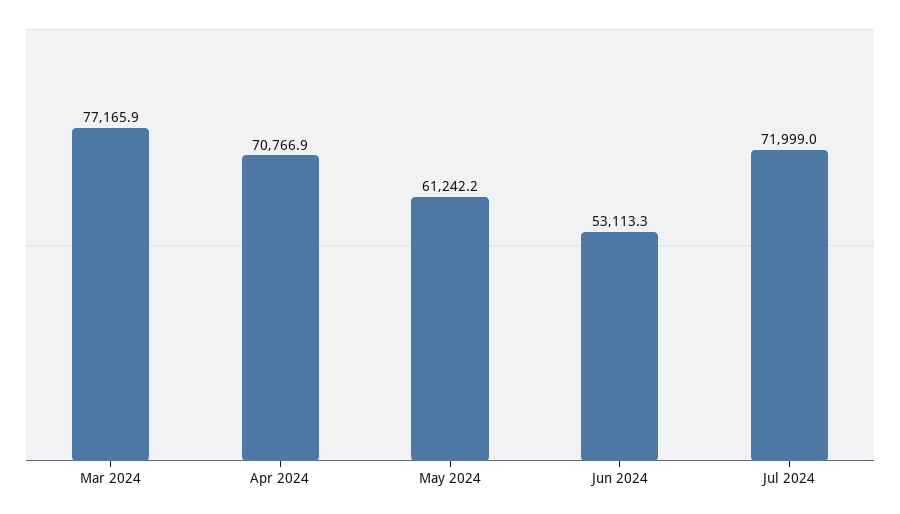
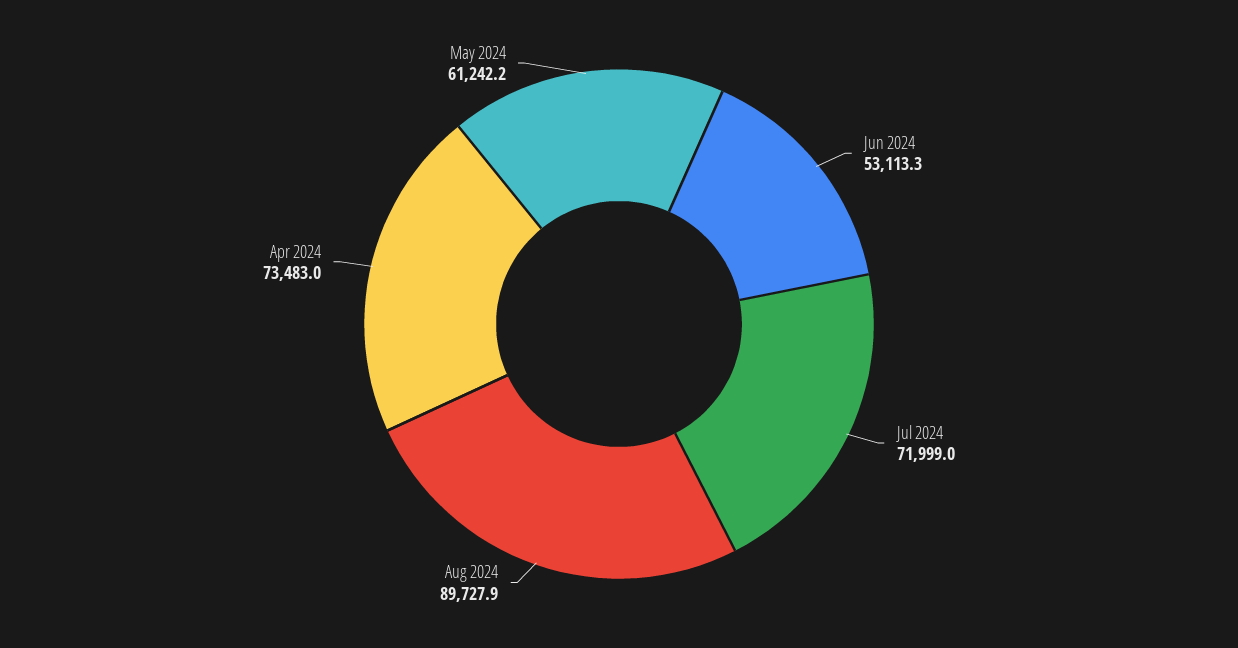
Mar 2024: 77165.9 -> none
Apr 2024: 70766.9 -> 73483
Aug 2024: none -> 89727.9

